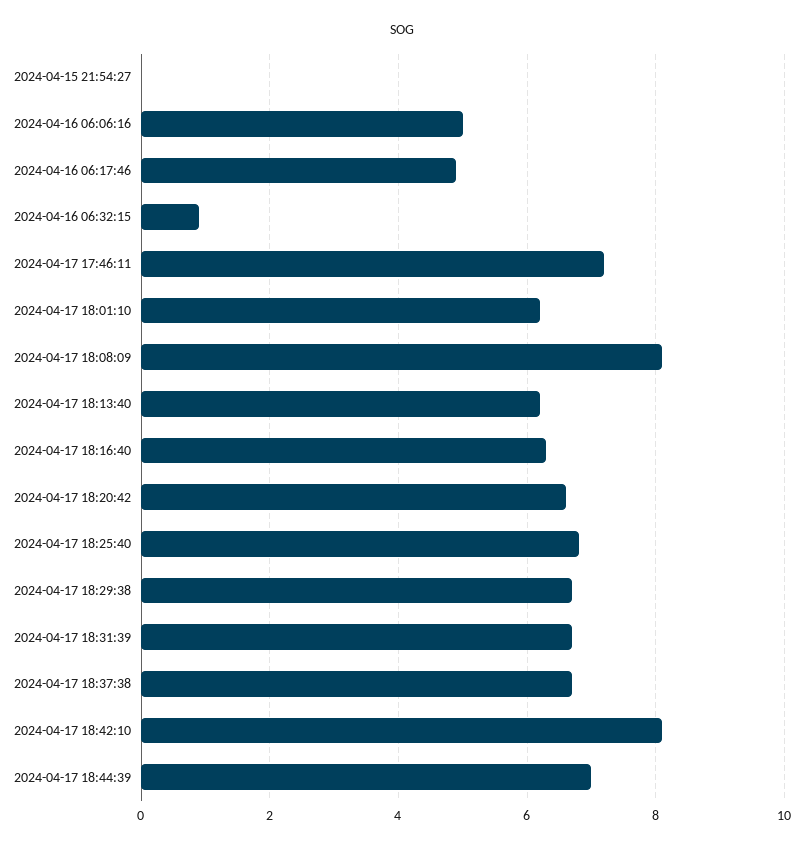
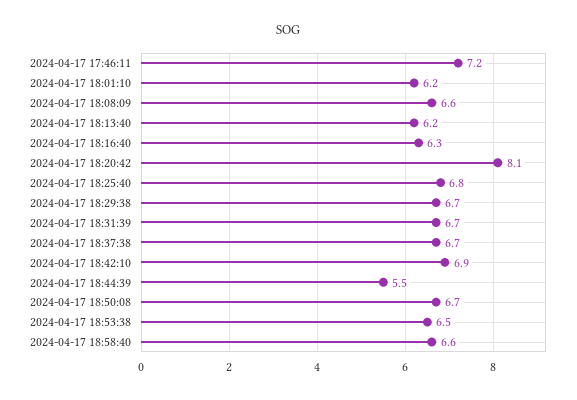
2024-04-15 21:54:27: 0 -> none
2024-04-16 06:06:16: 5 -> none
2024-04-16 06:17:46: 5 -> none
2024-04-16 06:32:15: 1 -> none
2024-04-17 18:08:09: 8 -> 6.6
2024-04-17 18:20:42: 6.5 -> 8.1
2024-04-17 18:42:10: 8 -> 6.9
2024-04-17 18:44:39: 7 -> 5.5
2024-04-17 18:50:08: none -> 6.7
2024-04-17 18:53:38: none -> 6.5
2024-04-17 18:58:40: none -> 6.6

